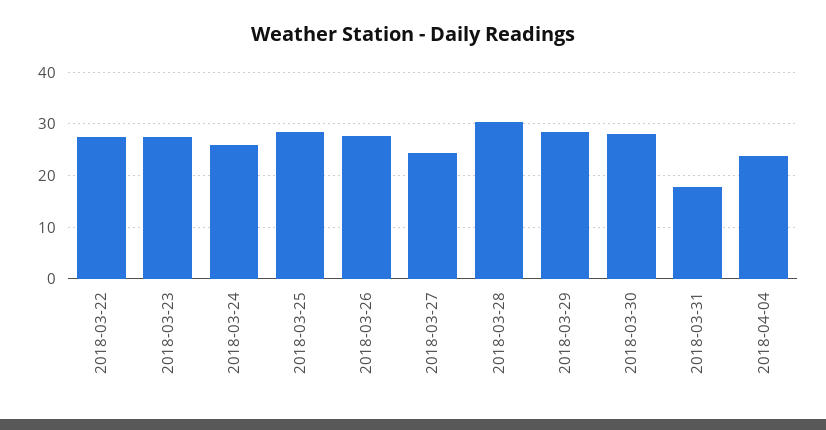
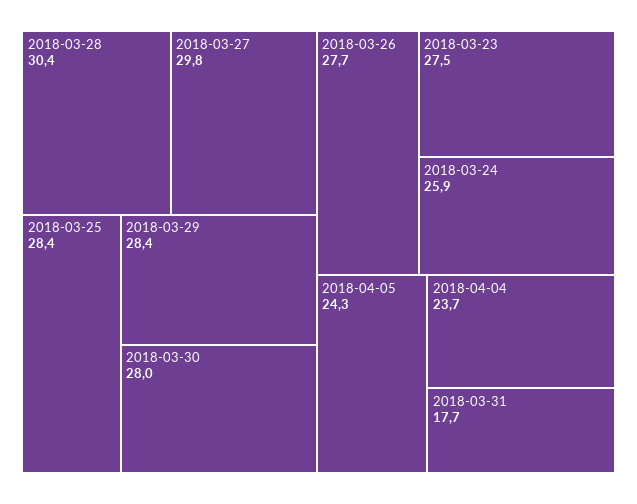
2018-03-22: 28 -> none
2018-03-27: 24 -> 29.8
2018-04-05: none -> 24.3

